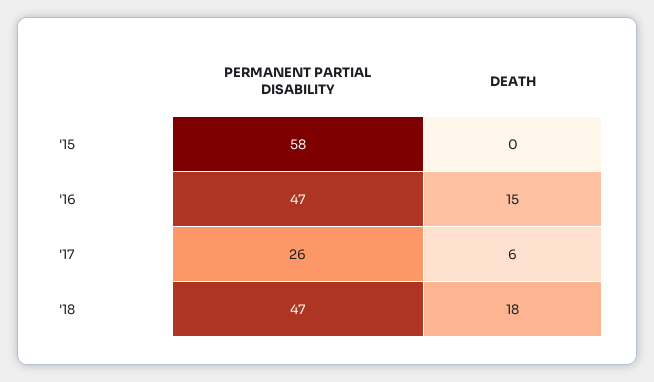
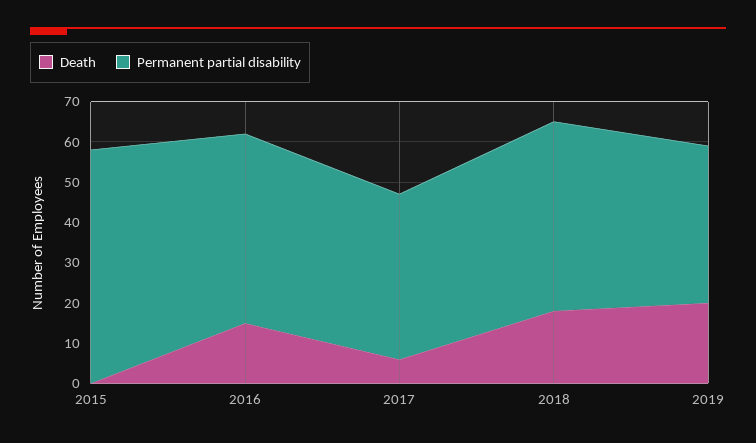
PERMANENT PARTIAL DISABILITY, '17: 26 -> 40
DEATH, 2019: none -> 20
PERMANENT PARTIAL DISABILITY, 2019: none -> 40

